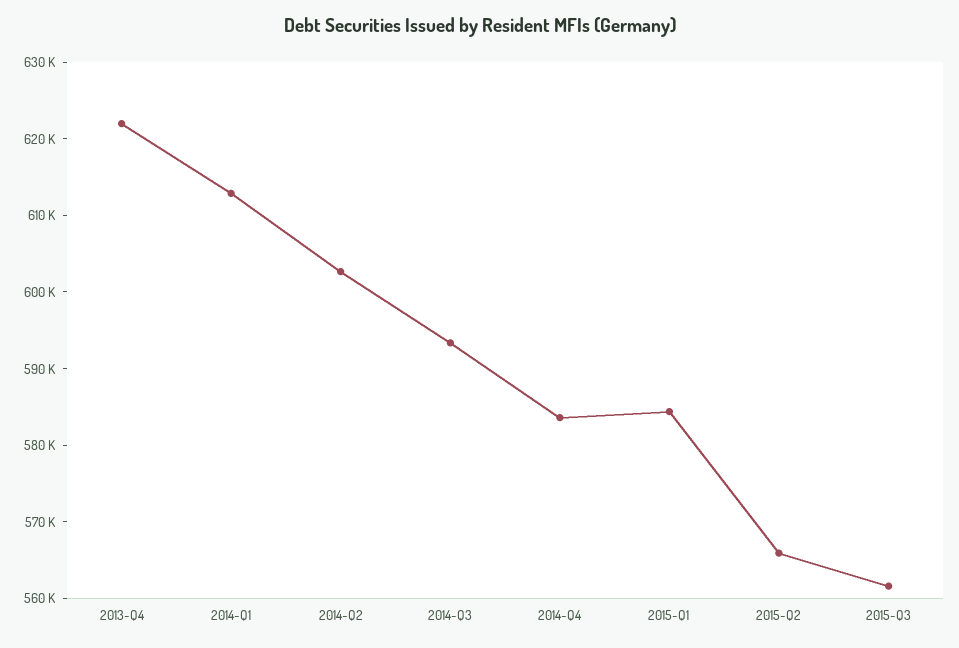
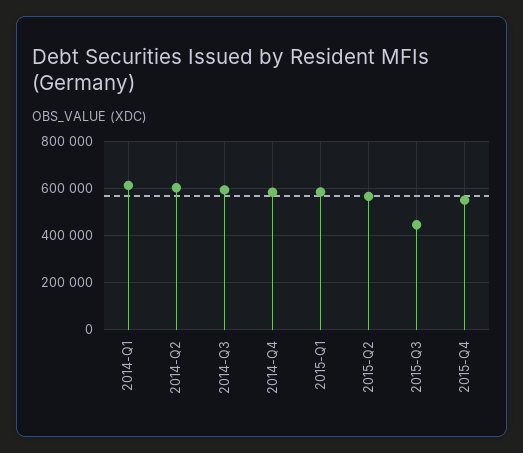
2013-Q4: 622000 -> none
2015-Q3: 562000 -> 450000
2015-Q4: none -> 550000

